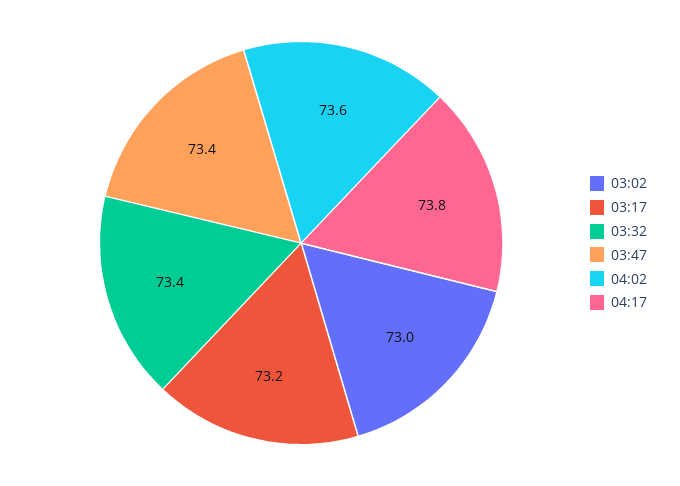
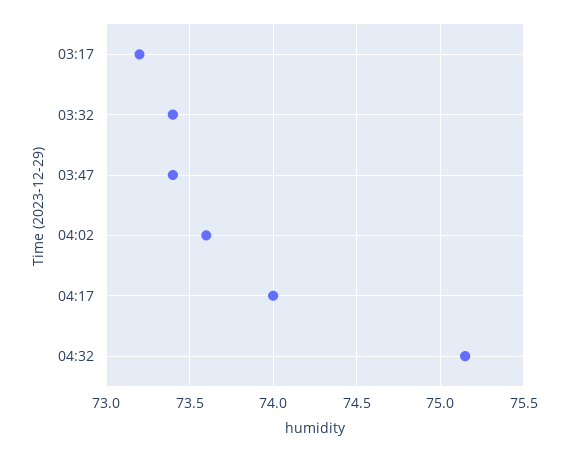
03:02: 73 -> none
04:17: 73.8 -> 74
04:32: none -> 75.15

